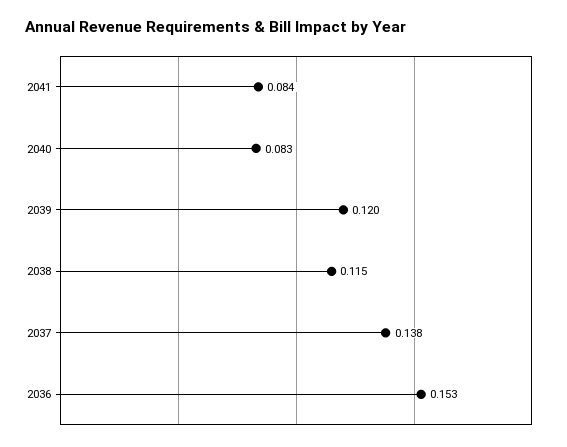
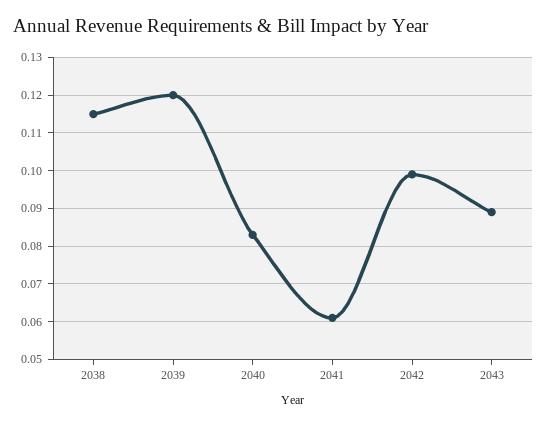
2041: 0.084 -> 0.06
2037: 0.138 -> none
2036: 0.153 -> none
2042: none -> 0.1
2043: none -> 0.09

